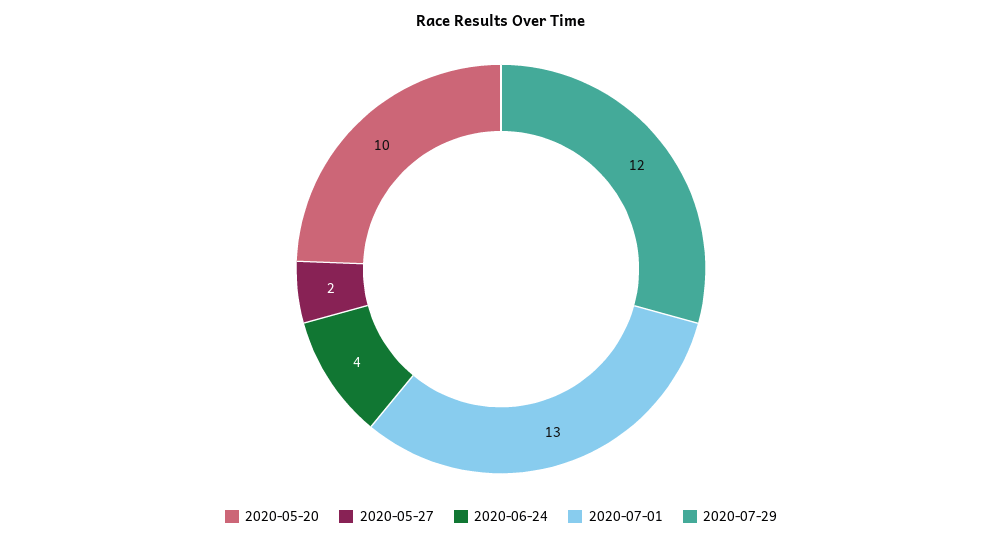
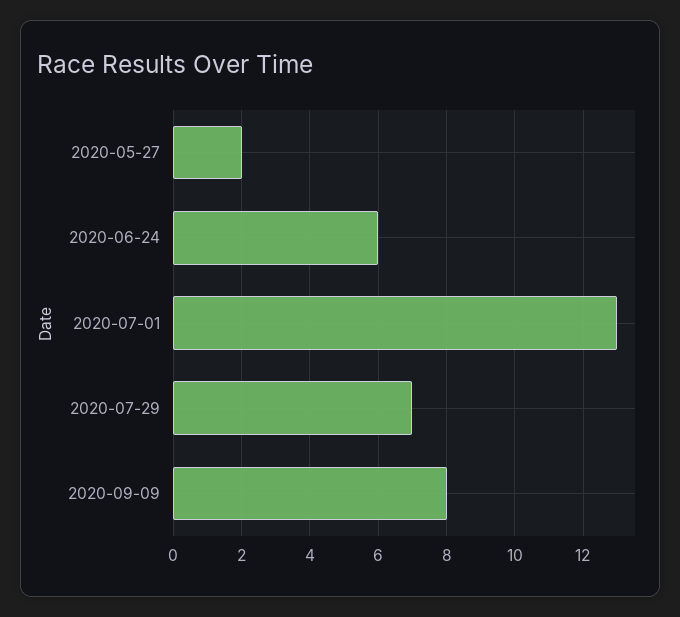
2020-05-20: 10 -> none
2020-06-24: 4 -> 6
2020-07-29: 12 -> 7
2020-09-09: none -> 8

